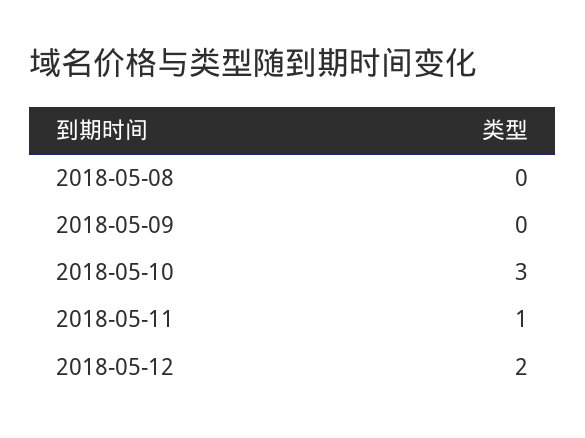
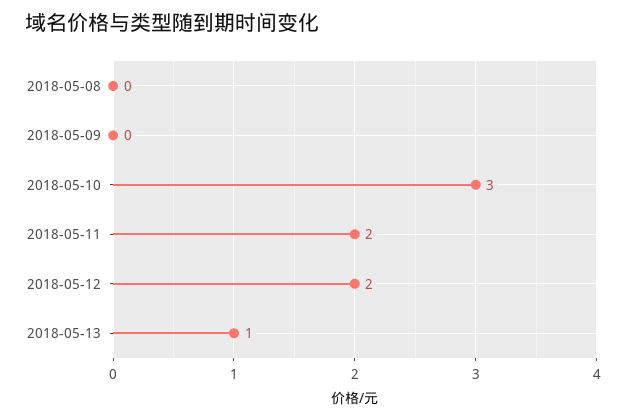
2018-05-11: 1 -> 2
2018-05-13: none -> 1

